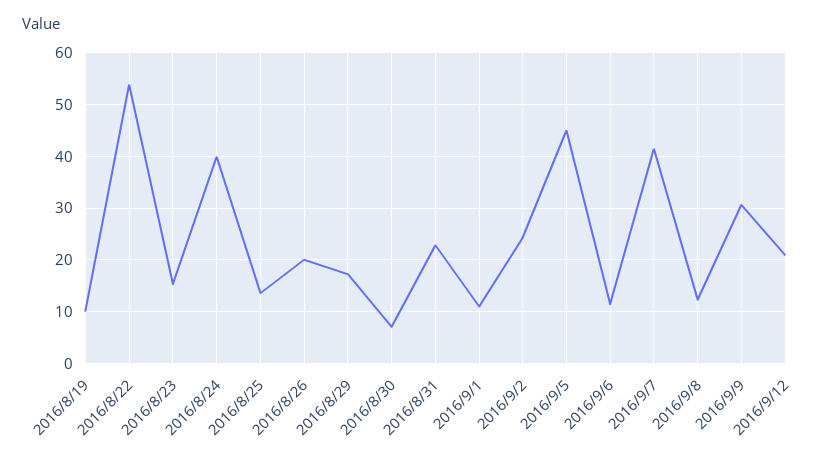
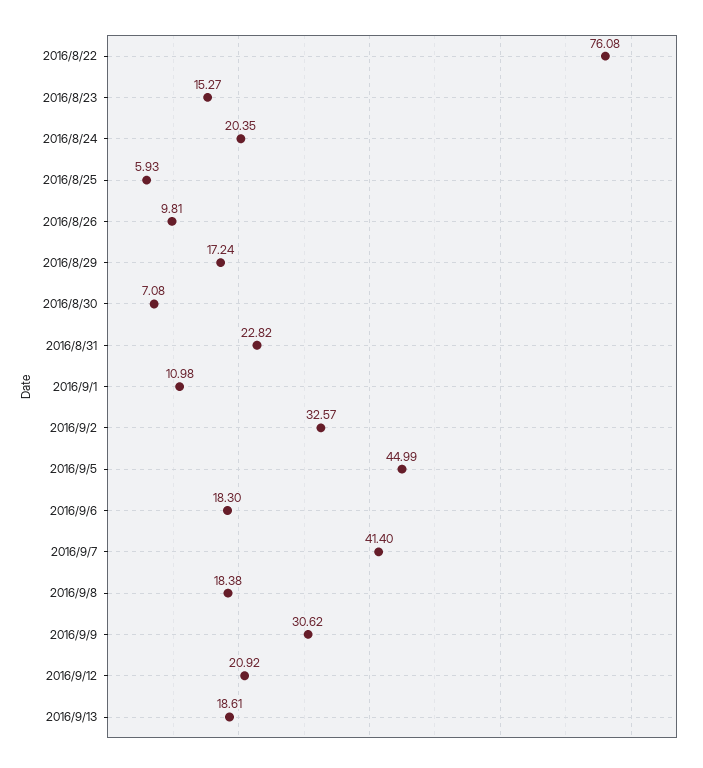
2016/8/19: 10 -> none
2016/8/22: 54 -> 76.08
2016/8/24: 40 -> 20.35
2016/8/25: 14 -> 5.93
2016/8/26: 20 -> 9.81
2016/9/2: 24 -> 32.57
2016/9/6: 12 -> 18.3
2016/9/8: 12 -> 18.38
2016/9/13: none -> 18.61

